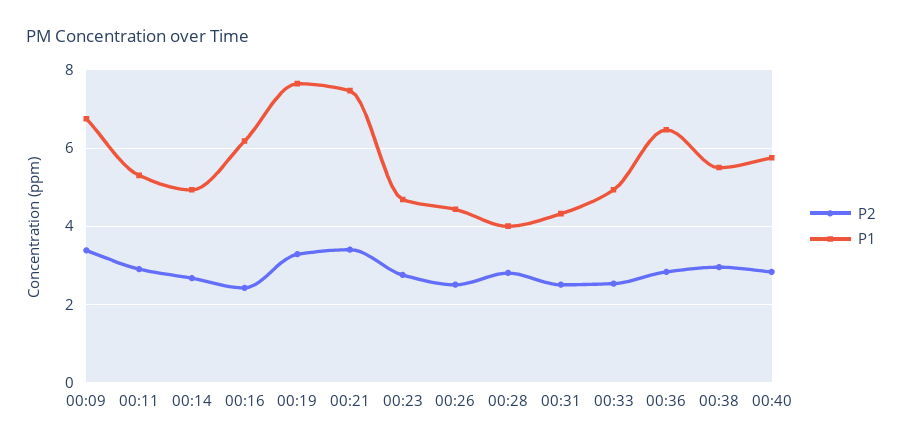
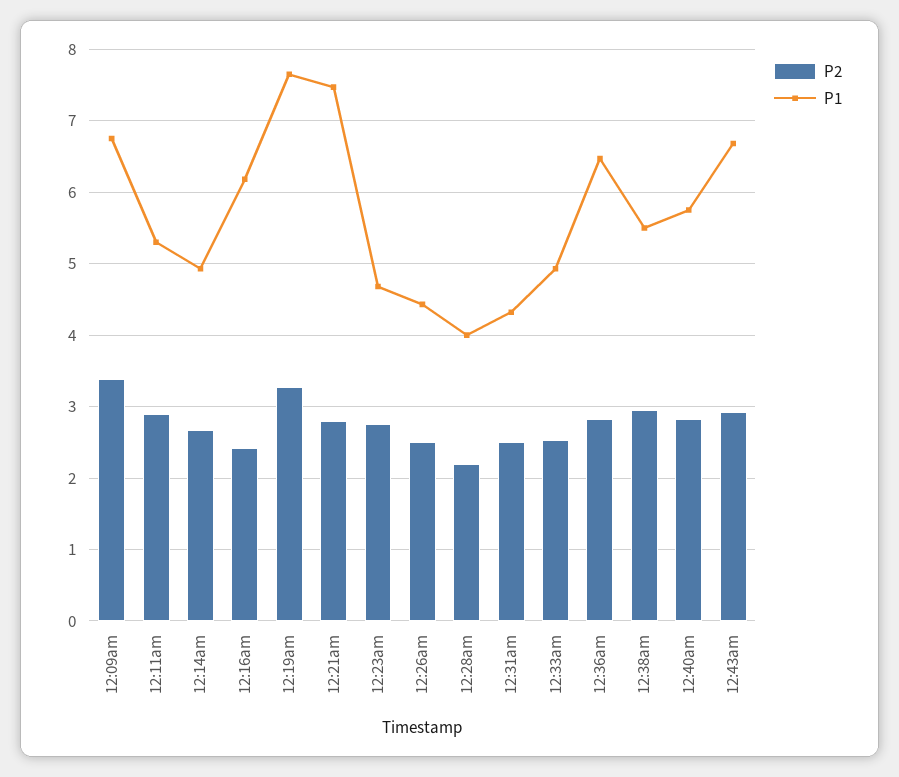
P2, 00:21: 3.4 -> 2.8
P2, 00:28: 2.8 -> 2.2
P2, 12:43am: none -> 2.9
P1, 12:43am: none -> 6.7

